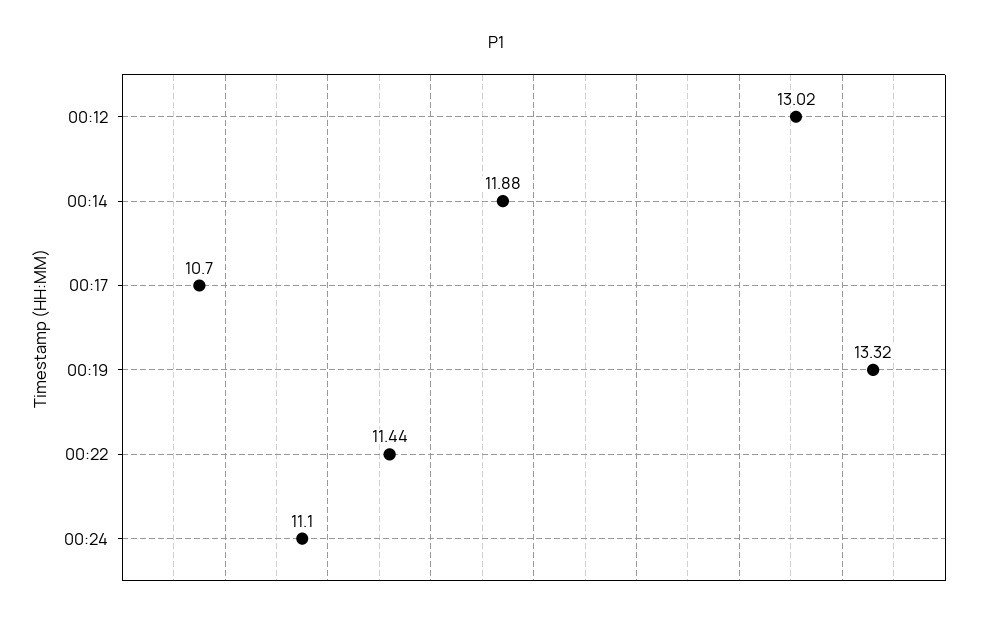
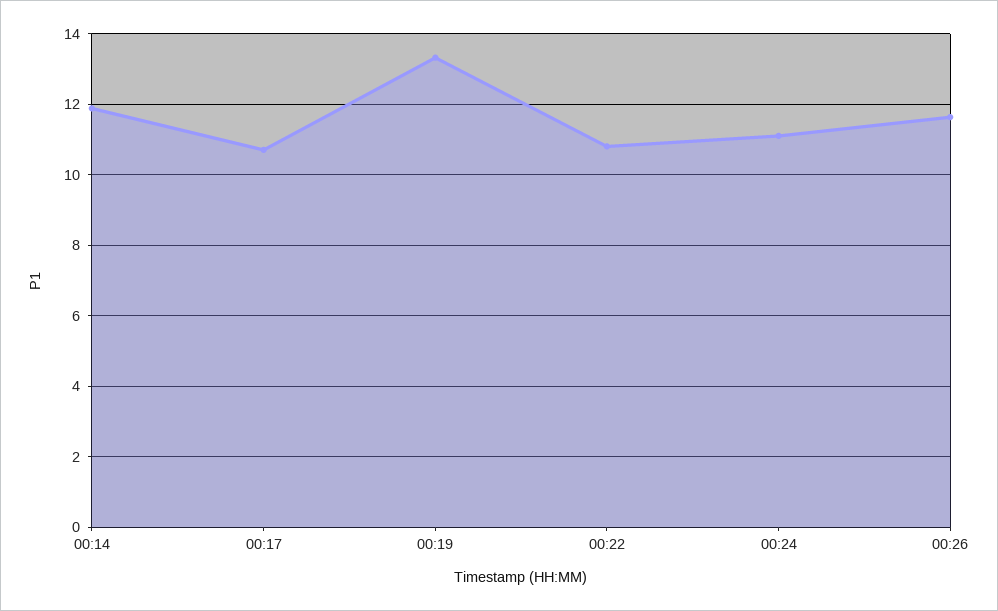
00:12: 13.02 -> none
00:22: 11.44 -> 10.8
00:26: none -> 11.6

